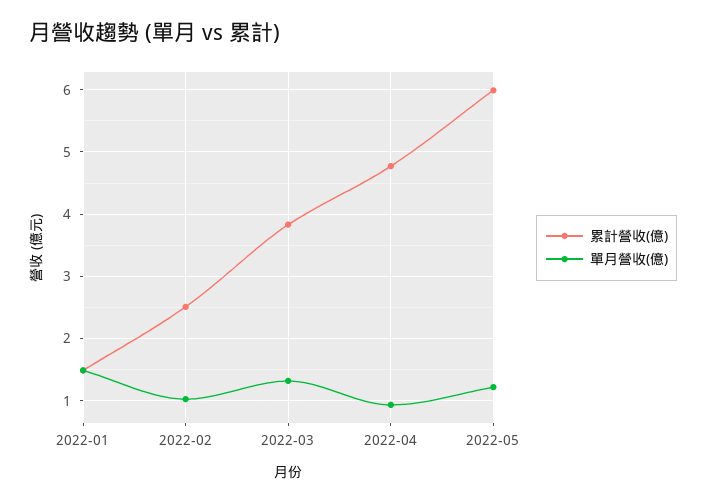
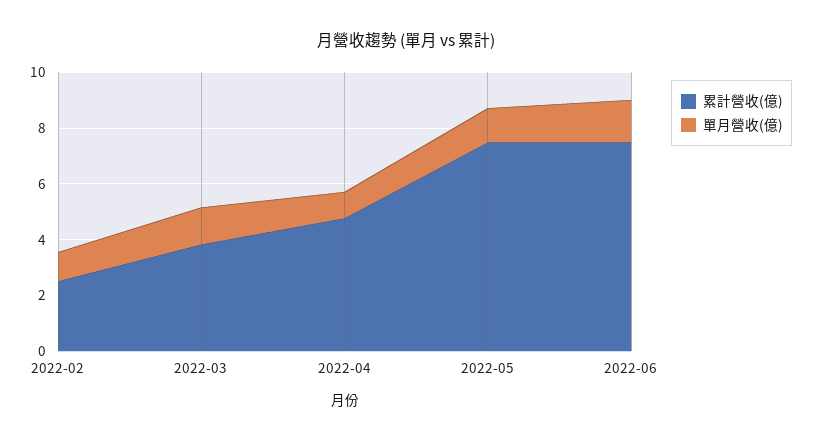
累計營收(億), 2022-01: 1.5 -> none
單月營收(億), 2022-01: 1.5 -> none
累計營收(億), 2022-05: 6 -> 7.5
累計營收(億), 2022-06: none -> 7.5
單月營收(億), 2022-06: none -> 1.5

